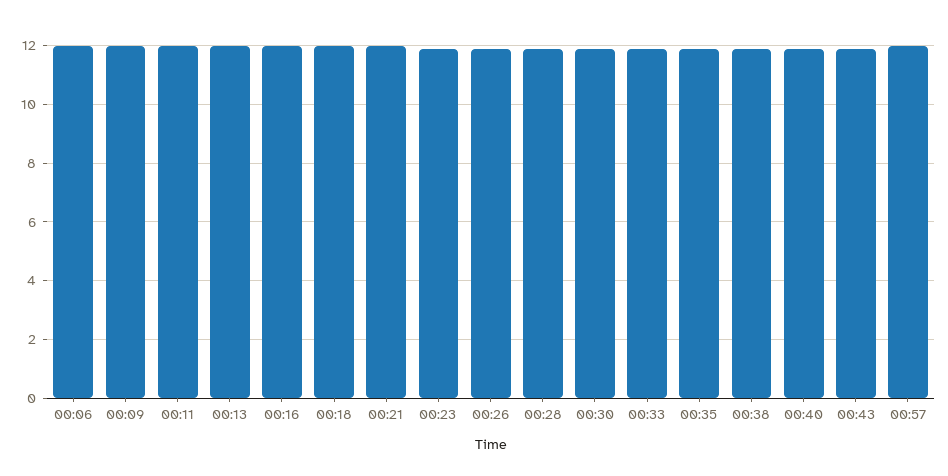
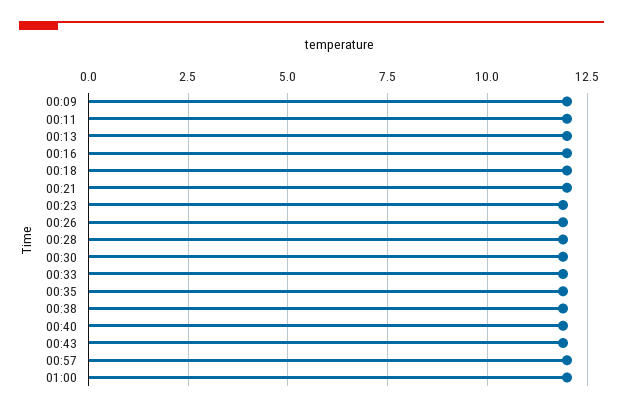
00:06: 12 -> none
01:00: none -> 12

